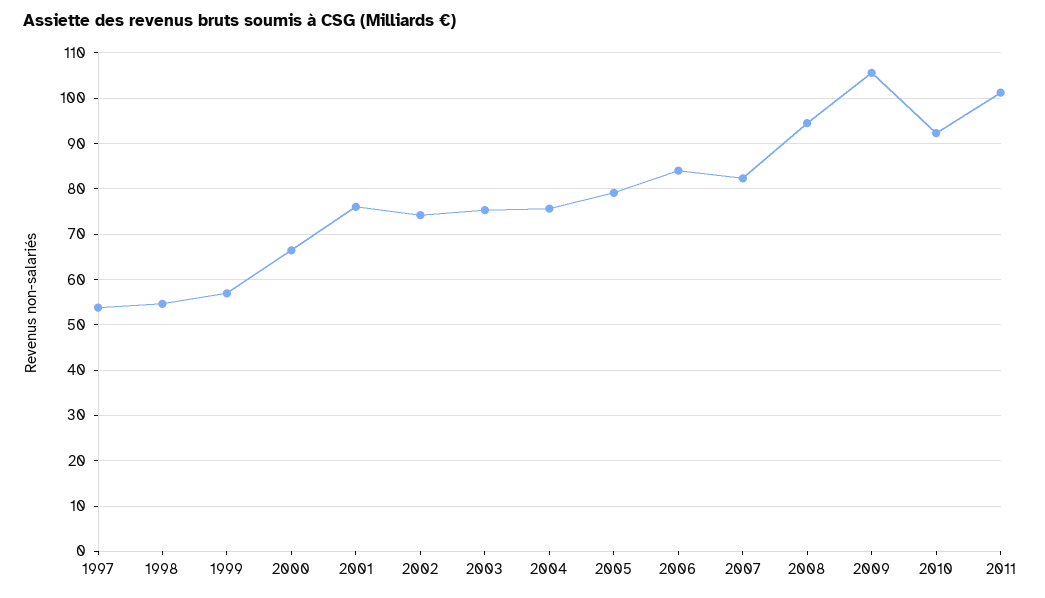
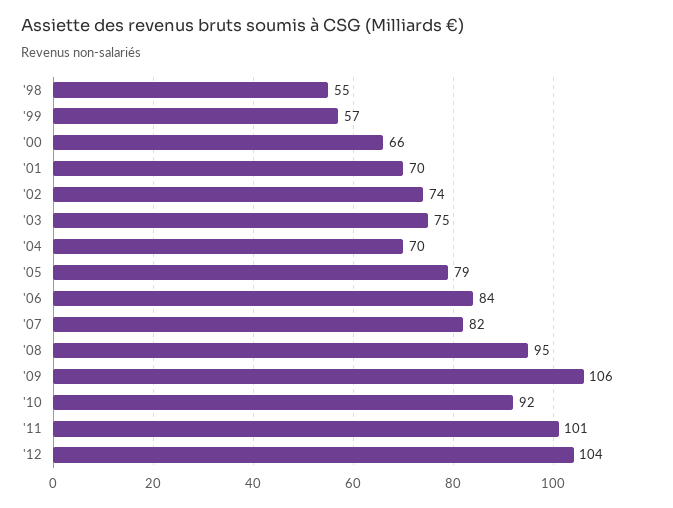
1997: 54 -> none
2001: 76 -> 70
2004: 76 -> 70
'12: none -> 104

